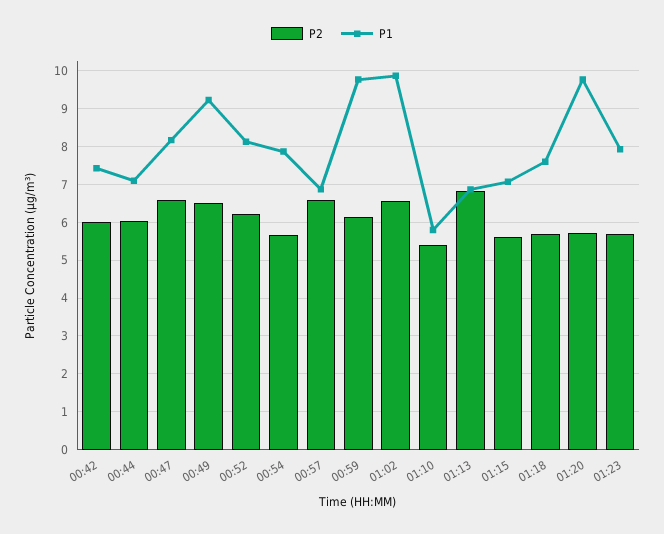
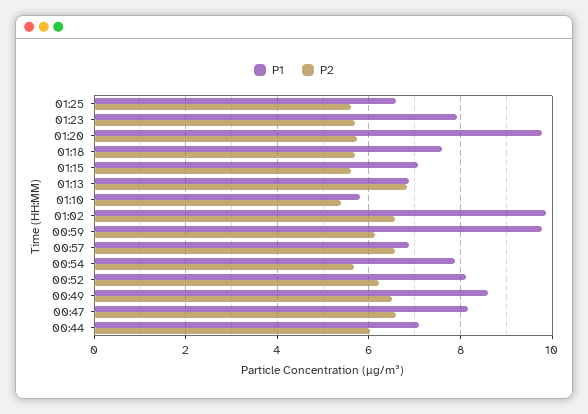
P2, 00:42: 6 -> none
P1, 00:42: 7.4 -> none
P1, 00:49: 9.2 -> 8.6
P1, 01:25: none -> 6.6
P2, 01:25: none -> 5.6

